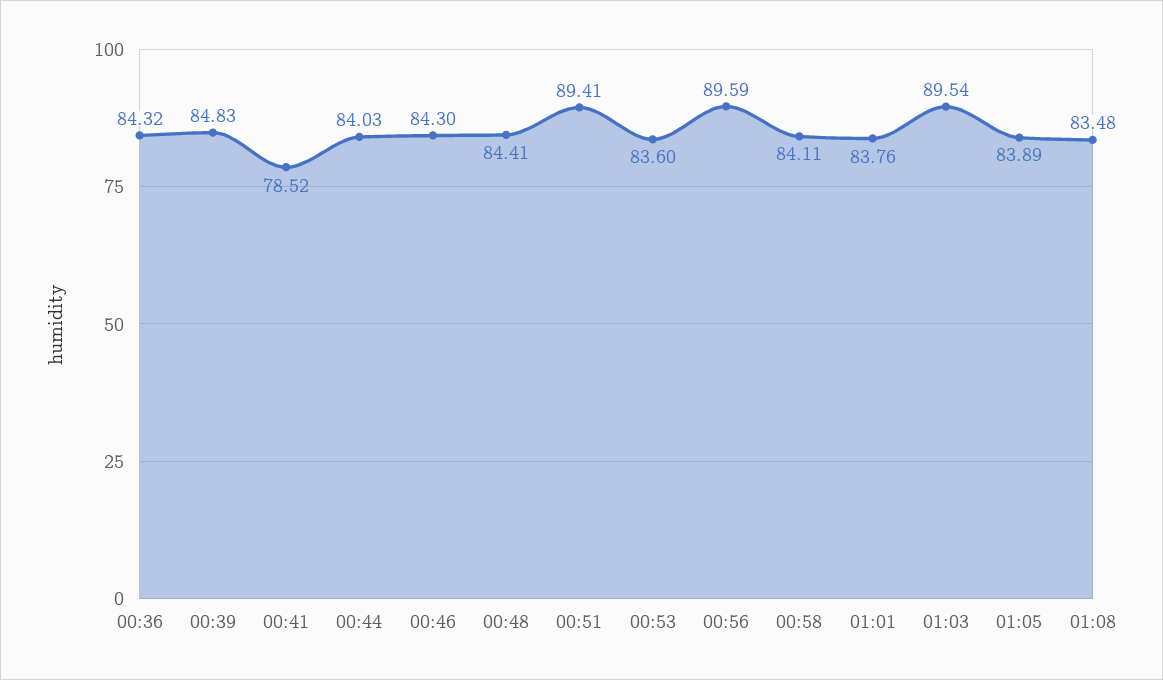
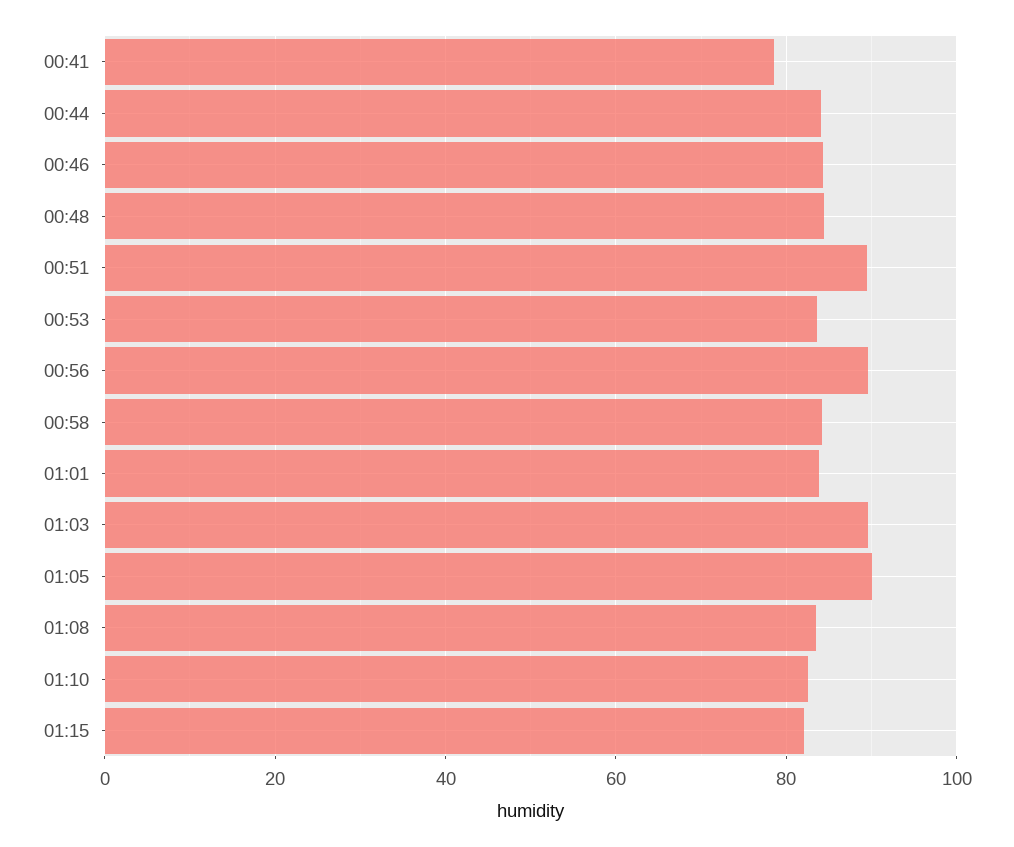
00:36: 84.32 -> none
00:39: 84.83 -> none
01:05: 83.89 -> 90
01:10: none -> 82
01:15: none -> 82

